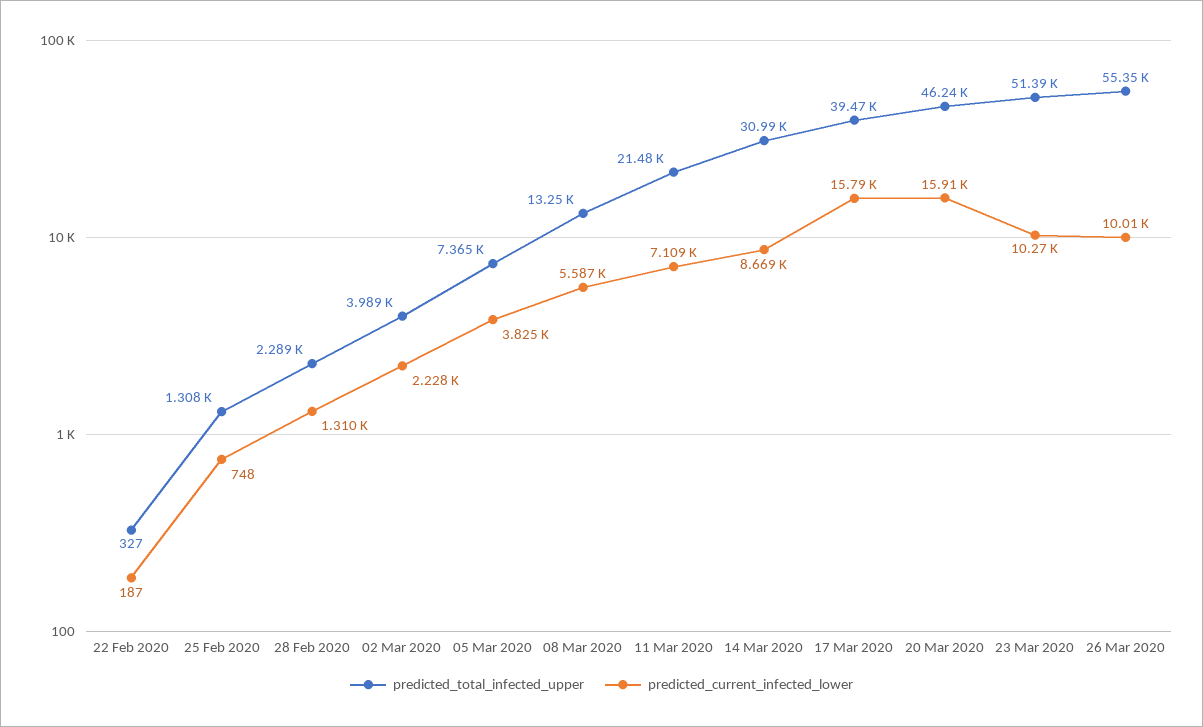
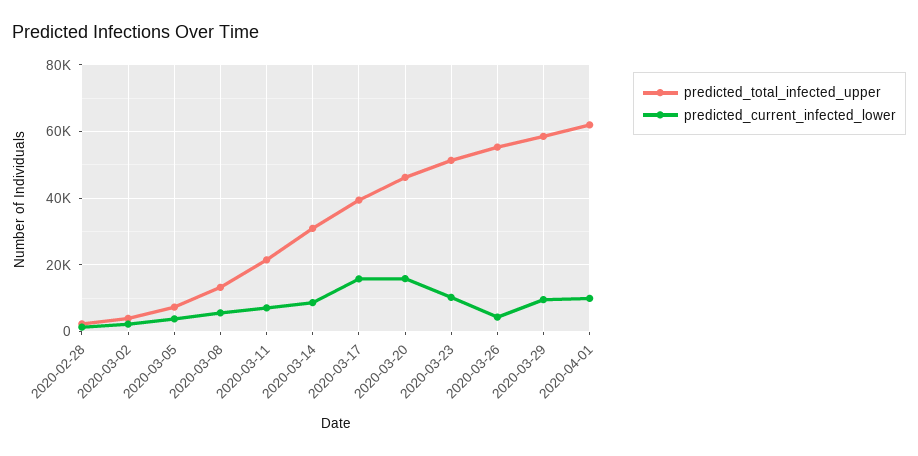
predicted_total_infected_upper, 22 Feb 2020: 327 -> none
predicted_current_infected_lower, 22 Feb 2020: 187 -> none
predicted_total_infected_upper, 25 Feb 2020: 1308 -> none
predicted_current_infected_lower, 25 Feb 2020: 748 -> none
predicted_current_infected_lower, 26 Mar 2020: 10010 -> 4000
predicted_total_infected_upper, 2020-03-29: none -> 58000
predicted_current_infected_lower, 2020-03-29: none -> 10000
predicted_total_infected_upper, 2020-04-01: none -> 62000
predicted_current_infected_lower, 2020-04-01: none -> 10000

